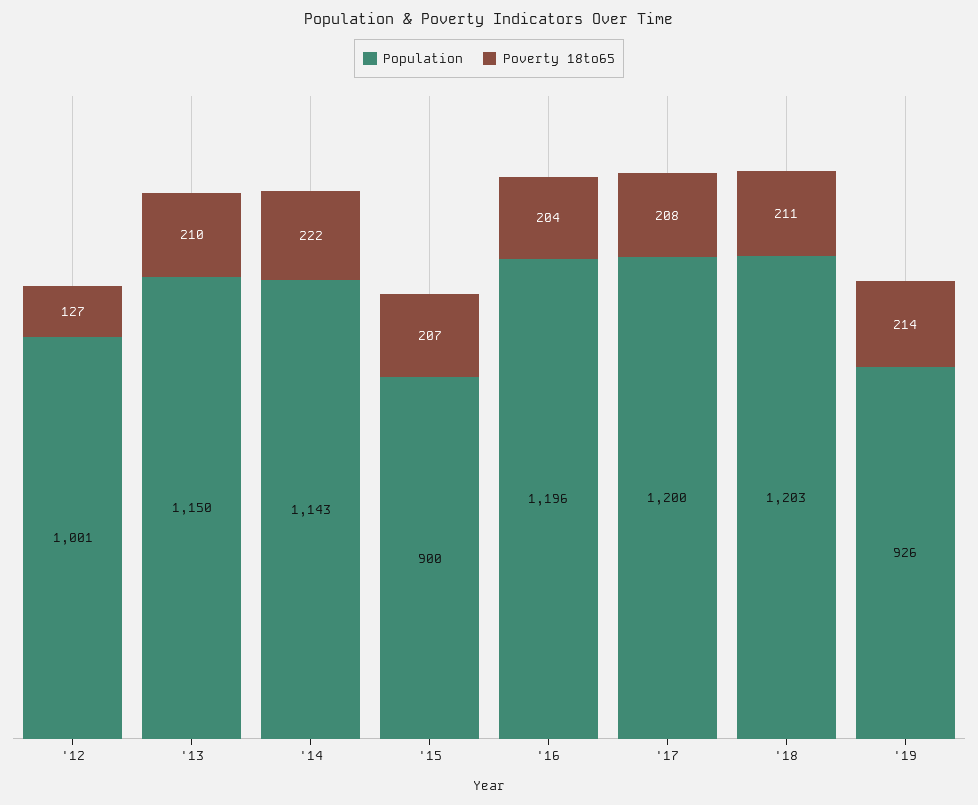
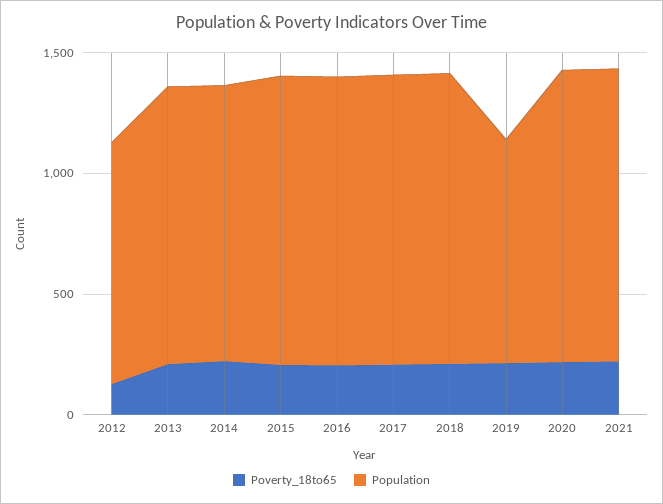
Population, '15: 900 -> 1200
Poverty 18to65, 2020: none -> 200
Population, 2020: none -> 1200
Poverty 18to65, 2021: none -> 200
Population, 2021: none -> 1200

